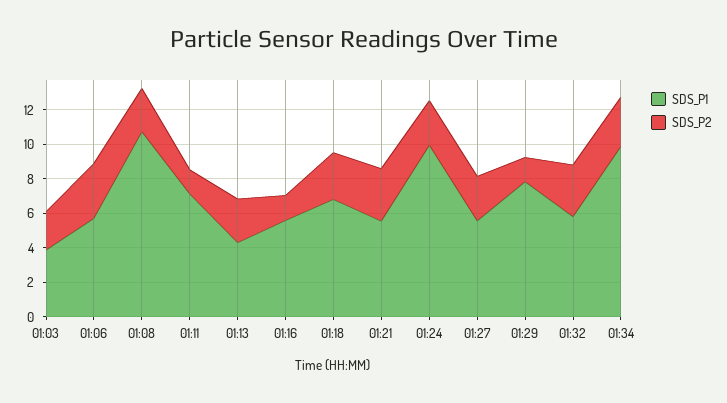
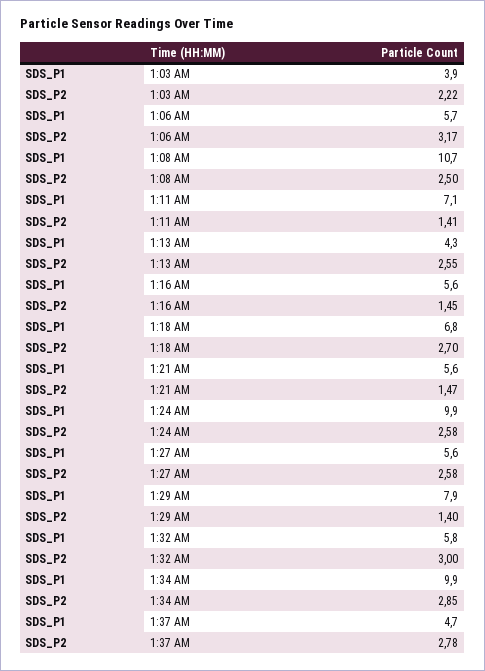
SDS_P2, 01:21: 3 -> 1.47
SDS_P1, 1:37 AM: none -> 4.7
SDS_P2, 1:37 AM: none -> 2.78

